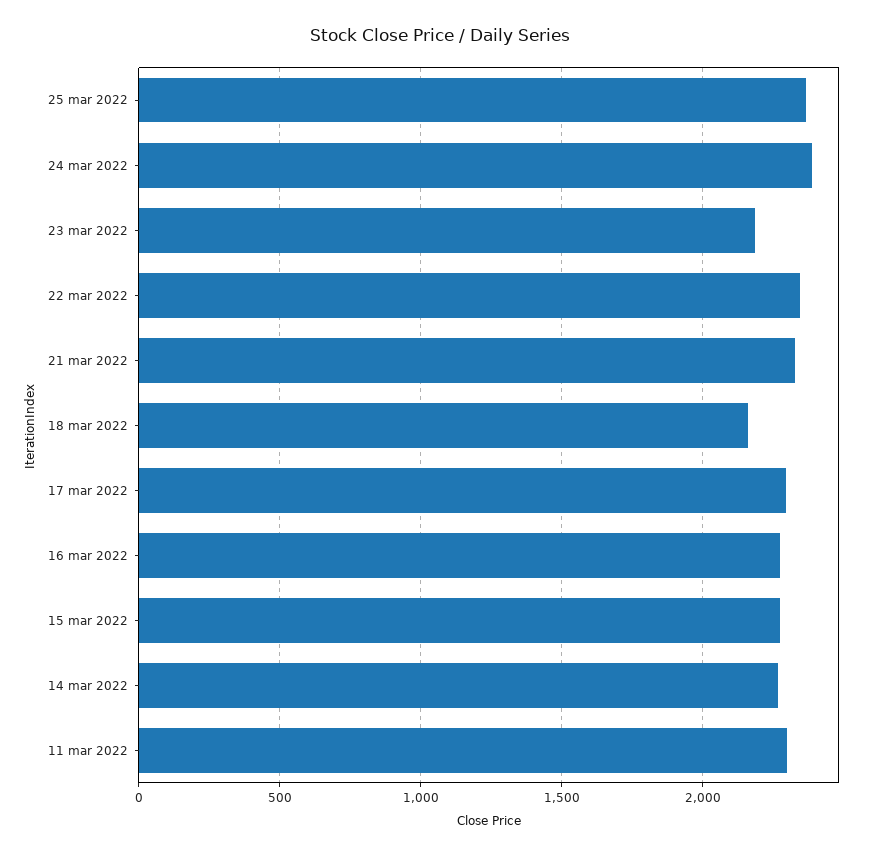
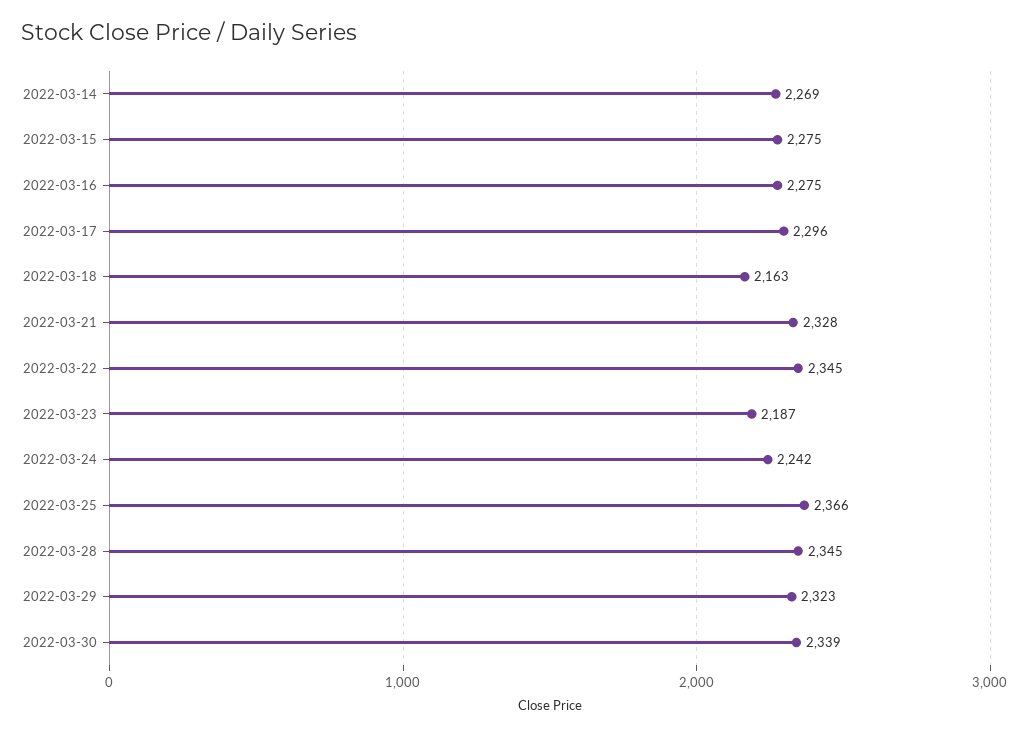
24 mar 2022: 2400 -> 2242
11 mar 2022: 2300 -> none
2022-03-28: none -> 2345
2022-03-29: none -> 2323
2022-03-30: none -> 2339

